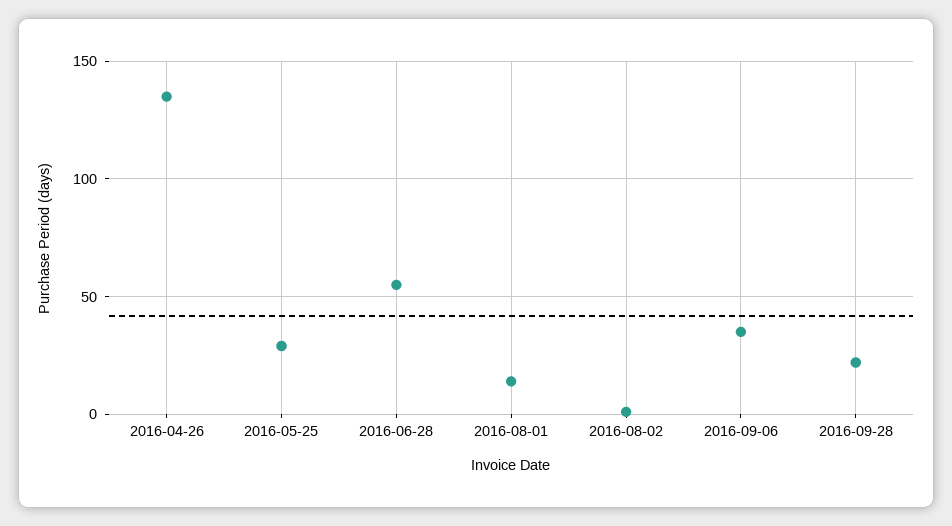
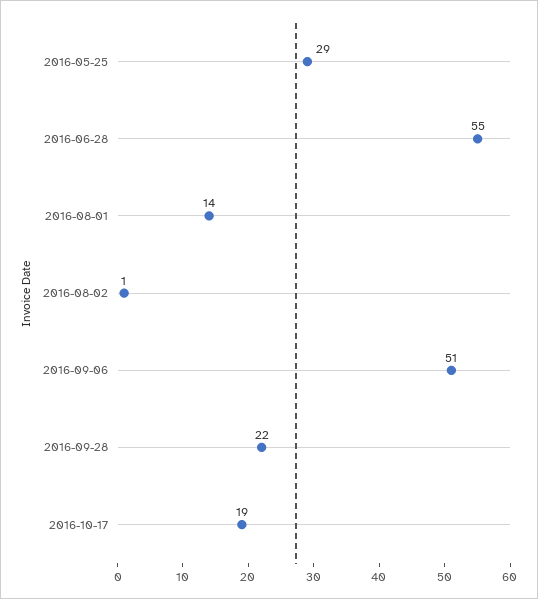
2016-04-26: 135 -> none
2016-09-06: 35 -> 51
2016-10-17: none -> 19

